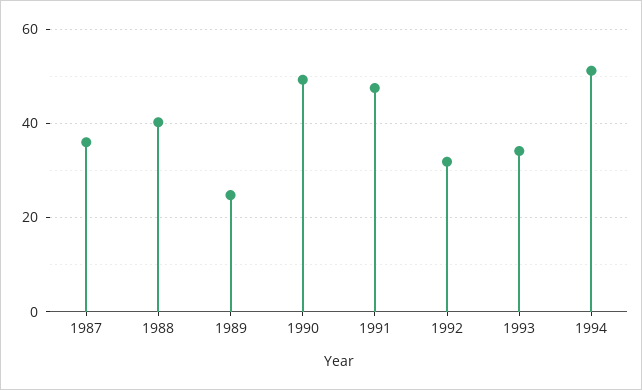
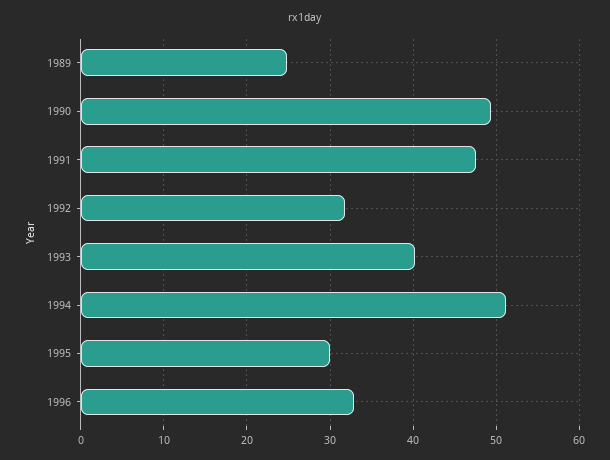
1987: 36 -> none
1988: 40 -> none
1993: 34 -> 40
1995: none -> 30
1996: none -> 33

